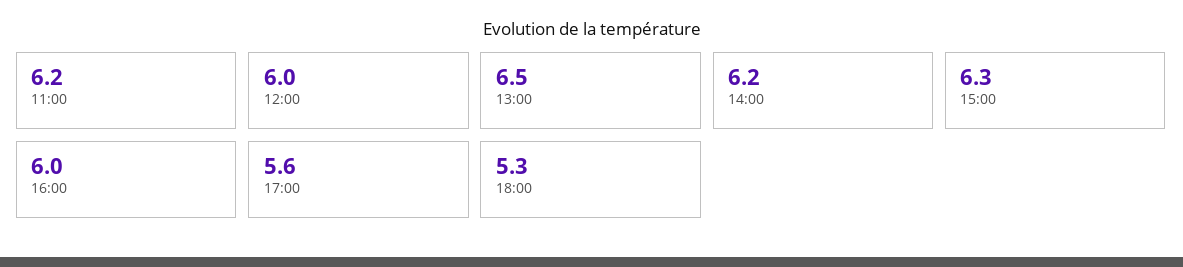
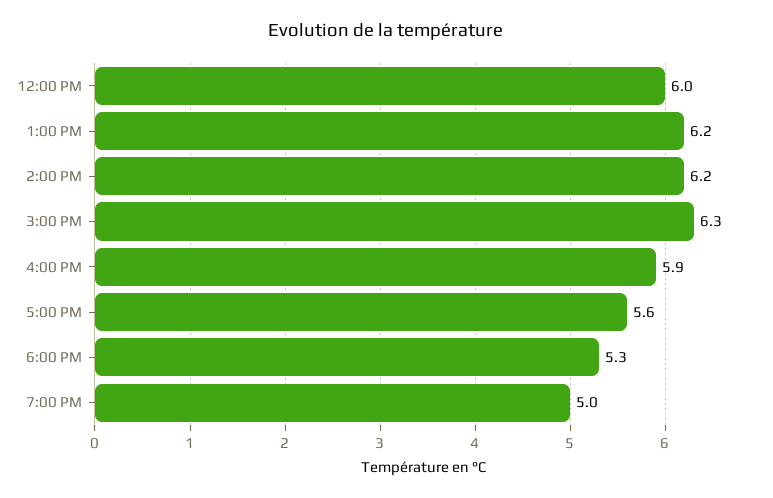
11:00: 6.2 -> none
13:00: 6.5 -> 6.2
16:00: 6 -> 5.9
7:00 PM: none -> 5

